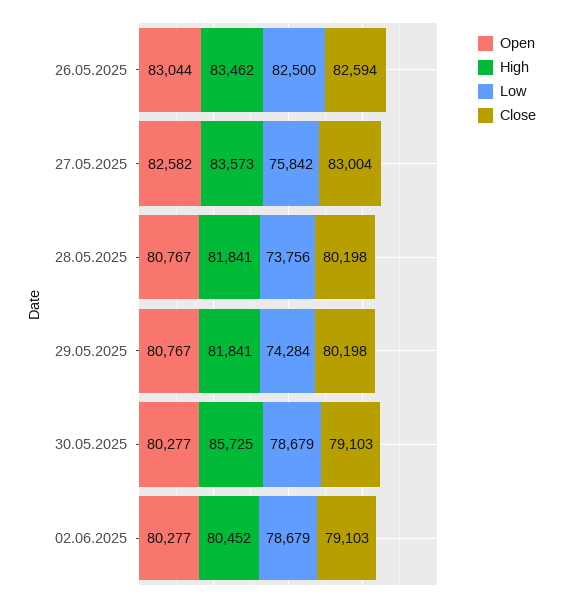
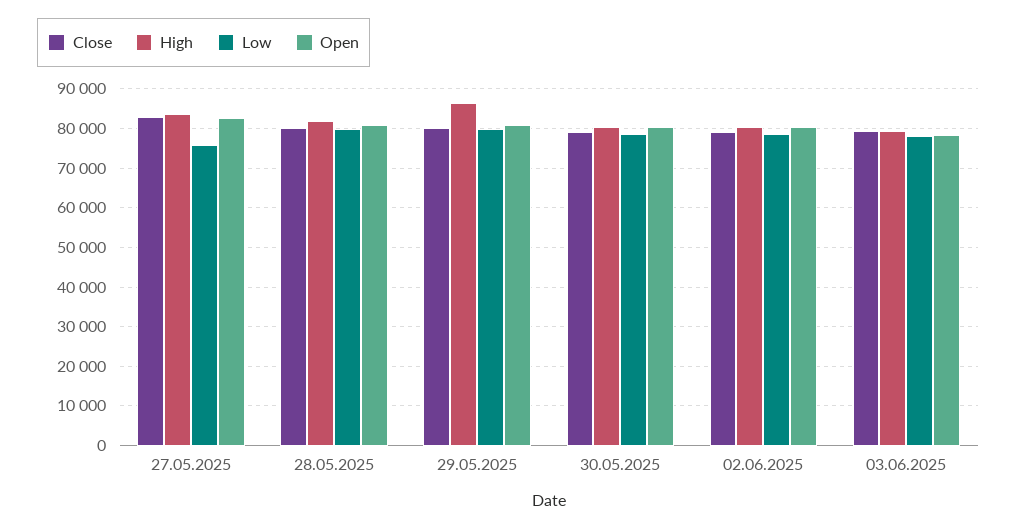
Open, 26.05.2025: 83044 -> none
High, 26.05.2025: 83462 -> none
Low, 26.05.2025: 82500 -> none
Close, 26.05.2025: 82594 -> none
Low, 28.05.2025: 73756 -> 80000
High, 29.05.2025: 81841 -> 86000
Low, 29.05.2025: 74284 -> 80000
High, 30.05.2025: 85725 -> 80000
Close, 03.06.2025: none -> 80000
High, 03.06.2025: none -> 80000
Low, 03.06.2025: none -> 78000
Open, 03.06.2025: none -> 78000

